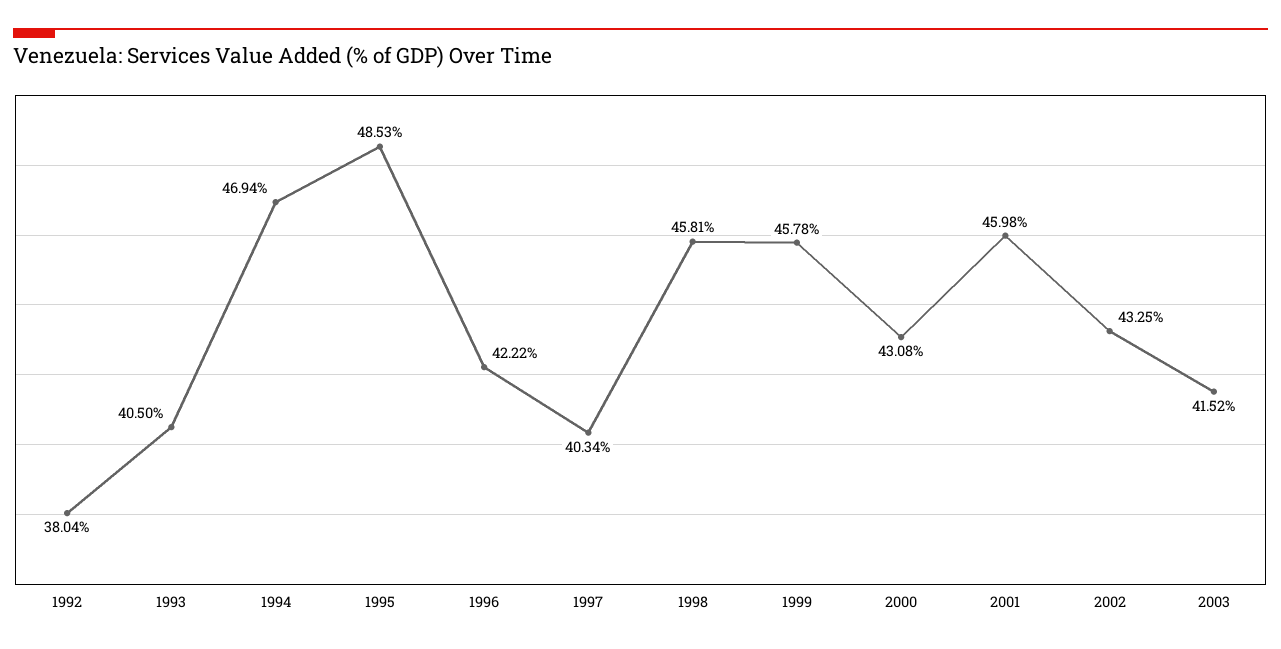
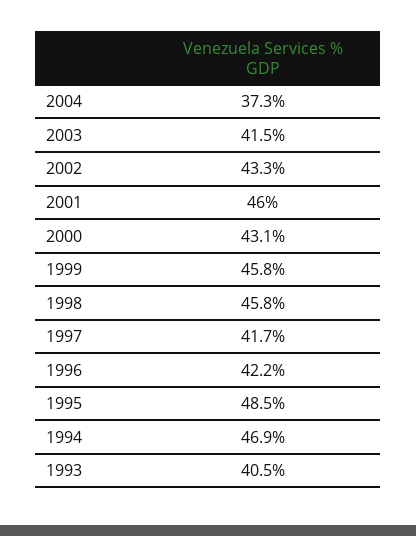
1992: 38.04 -> none
1997: 40.34 -> 41.7
2004: none -> 37.3

